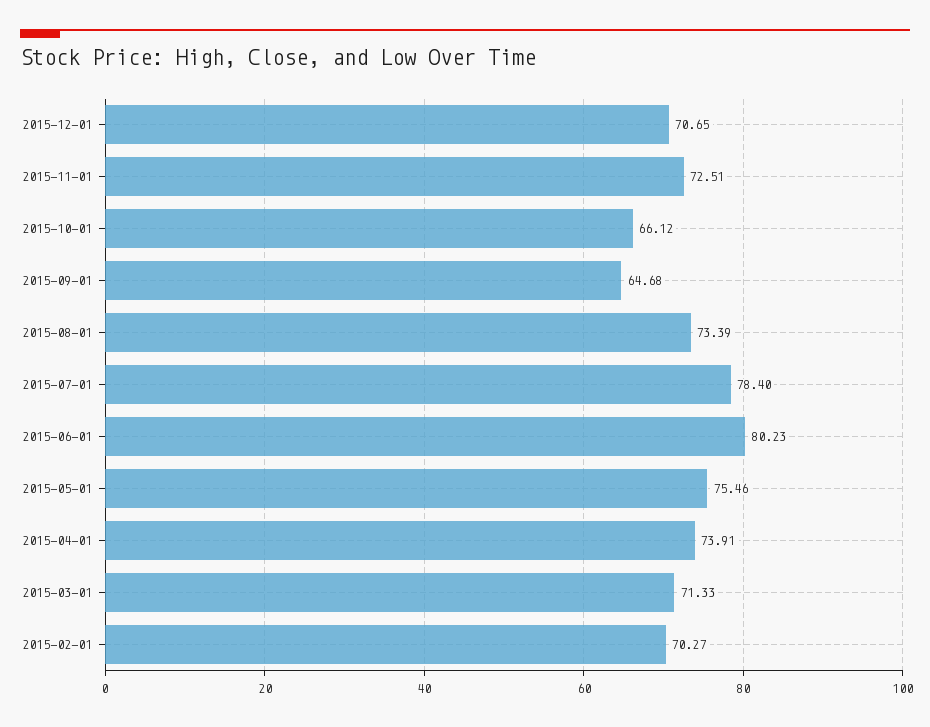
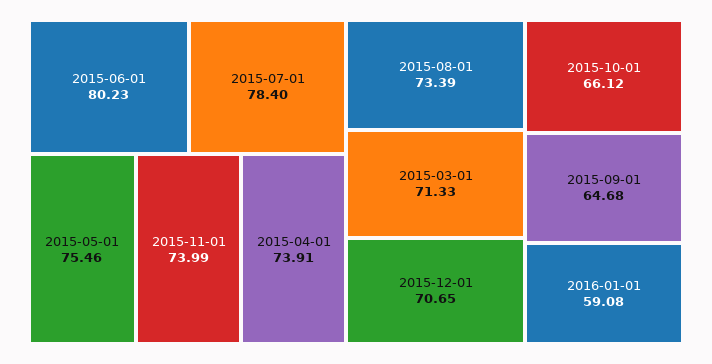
2015-11-01: 72.51 -> 73.99
2015-02-01: 70.27 -> none
2016-01-01: none -> 59.08

